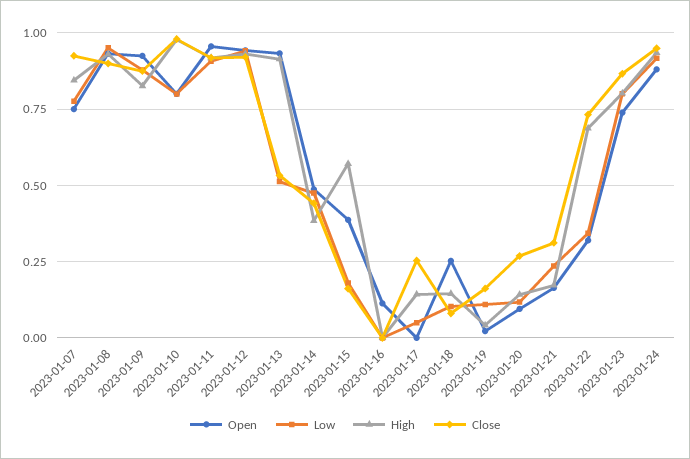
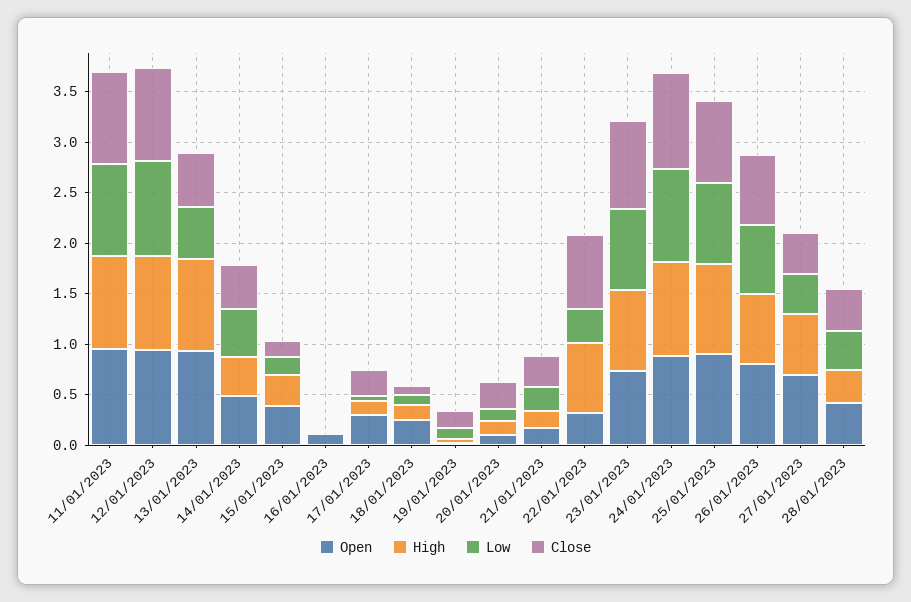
Open, 2023-01-07: 0.75 -> none
Low, 2023-01-07: 0.775 -> none
High, 2023-01-07: 0.85 -> none
Close, 2023-01-07: 0.925 -> none
Open, 2023-01-08: 0.925 -> none
Low, 2023-01-08: 0.95 -> none
High, 2023-01-08: 0.925 -> none
Close, 2023-01-08: 0.9 -> none
Open, 2023-01-09: 0.925 -> none
Low, 2023-01-09: 0.875 -> none
High, 2023-01-09: 0.825 -> none
Close, 2023-01-09: 0.875 -> none
Open, 2023-01-10: 0.8 -> none
Low, 2023-01-10: 0.8 -> none
High, 2023-01-10: 0.975 -> none
Close, 2023-01-10: 0.975 -> none
High, 2023-01-15: 0.575 -> 0.3
Open, 2023-01-17: 0 -> 0.3
Open, 25/01/2023: none -> 0.9
High, 25/01/2023: none -> 0.9
Low, 25/01/2023: none -> 0.8
Close, 25/01/2023: none -> 0.8
Open, 26/01/2023: none -> 0.8
High, 26/01/2023: none -> 0.7
Low, 26/01/2023: none -> 0.7
Close, 26/01/2023: none -> 0.7
Open, 27/01/2023: none -> 0.7
High, 27/01/2023: none -> 0.6
Low, 27/01/2023: none -> 0.4
Close, 27/01/2023: none -> 0.4
Open, 28/01/2023: none -> 0.4
High, 28/01/2023: none -> 0.3
Low, 28/01/2023: none -> 0.4
Close, 28/01/2023: none -> 0.4

